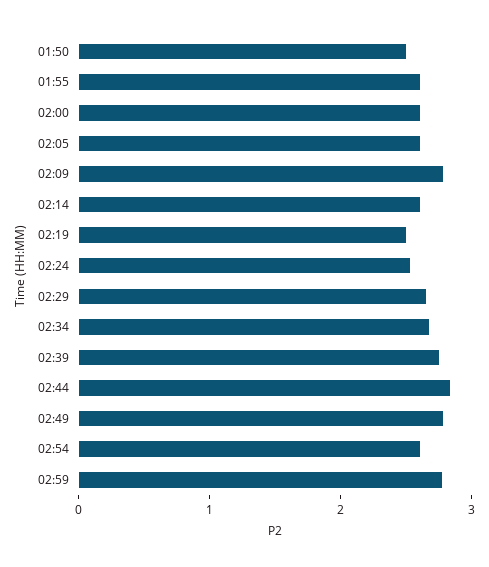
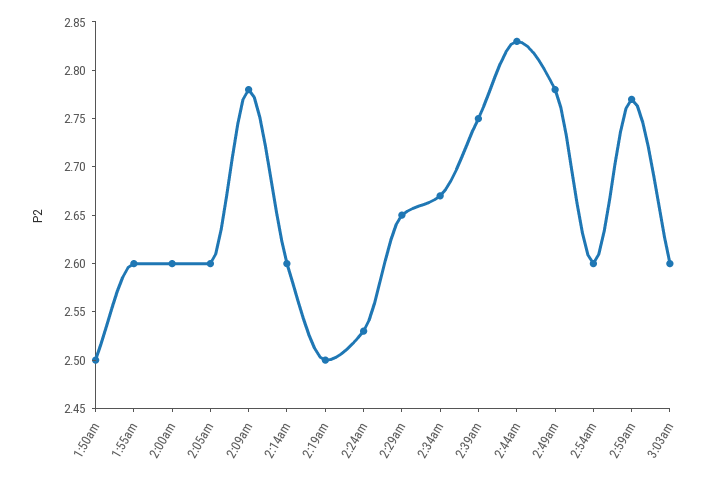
3:03am: none -> 2.6

